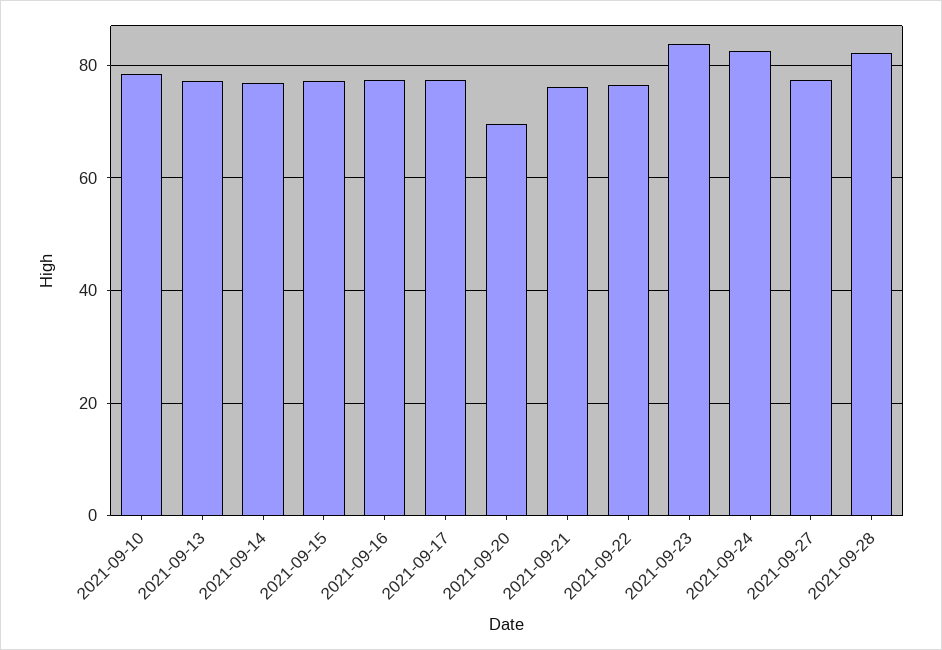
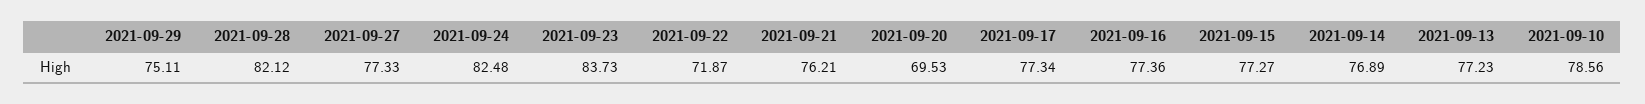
2021-09-22: 76 -> 71.87
2021-09-29: none -> 75.11

